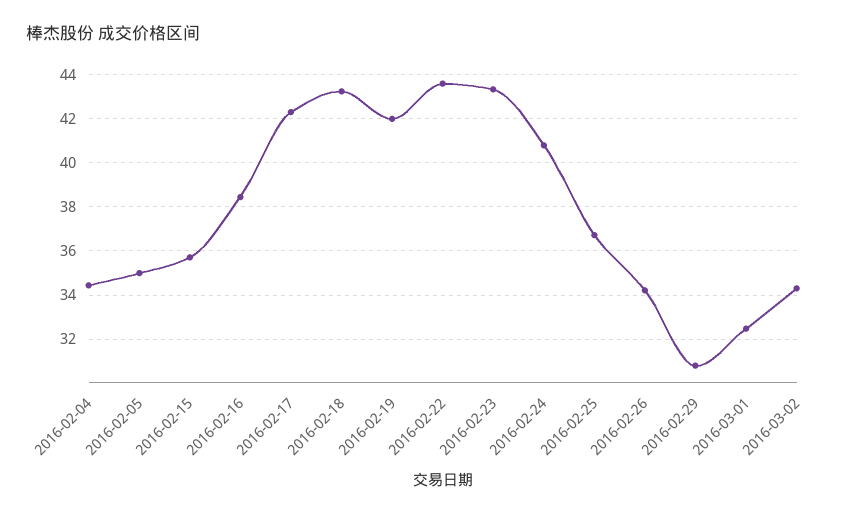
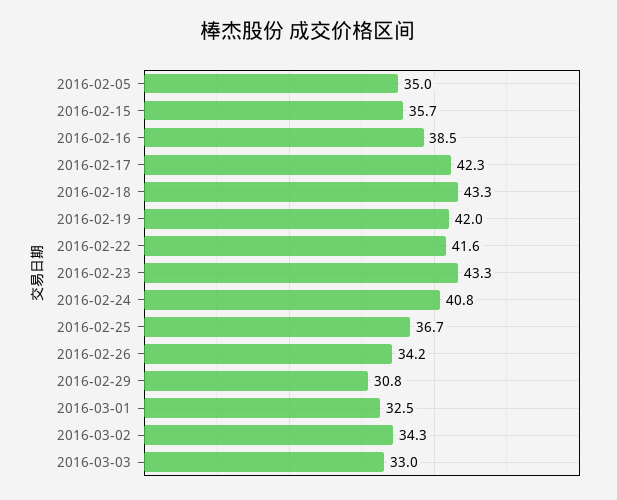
2016-02-04: 34.5 -> none
2016-02-22: 43.5 -> 41.6
2016-03-03: none -> 33

